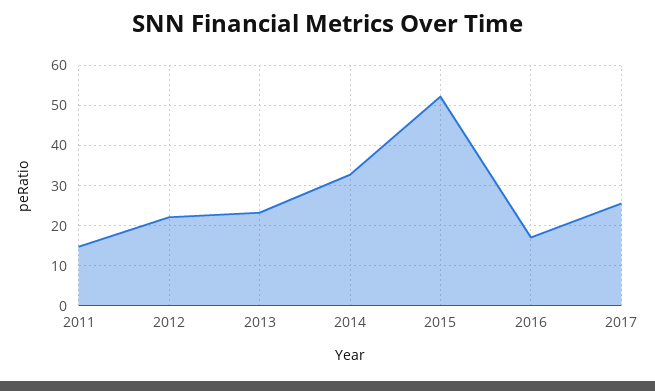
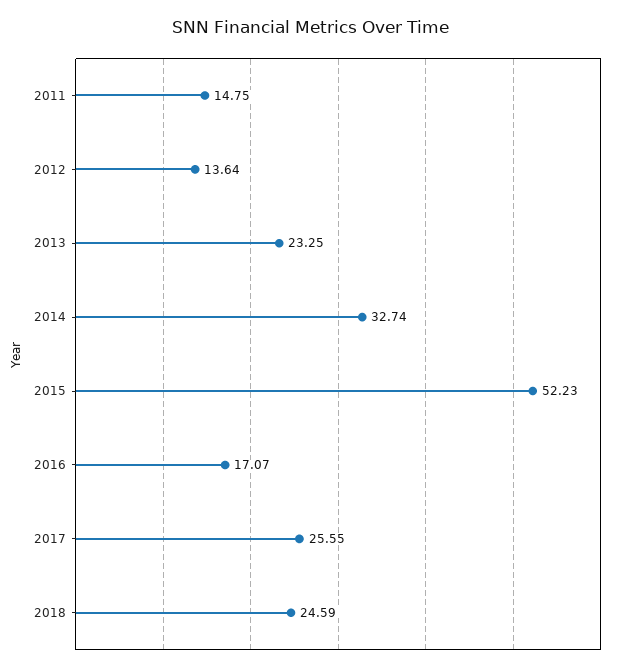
2012: 22 -> 13.64
2018: none -> 24.59

